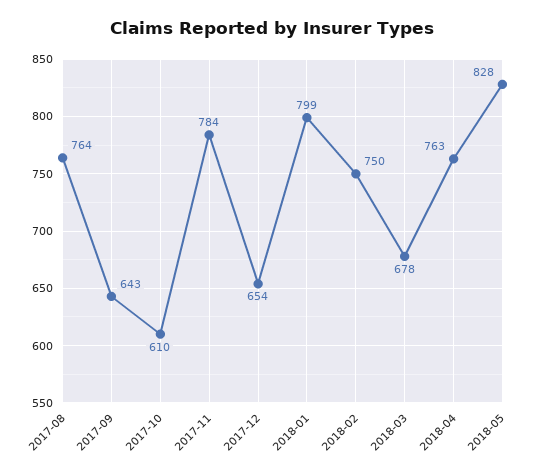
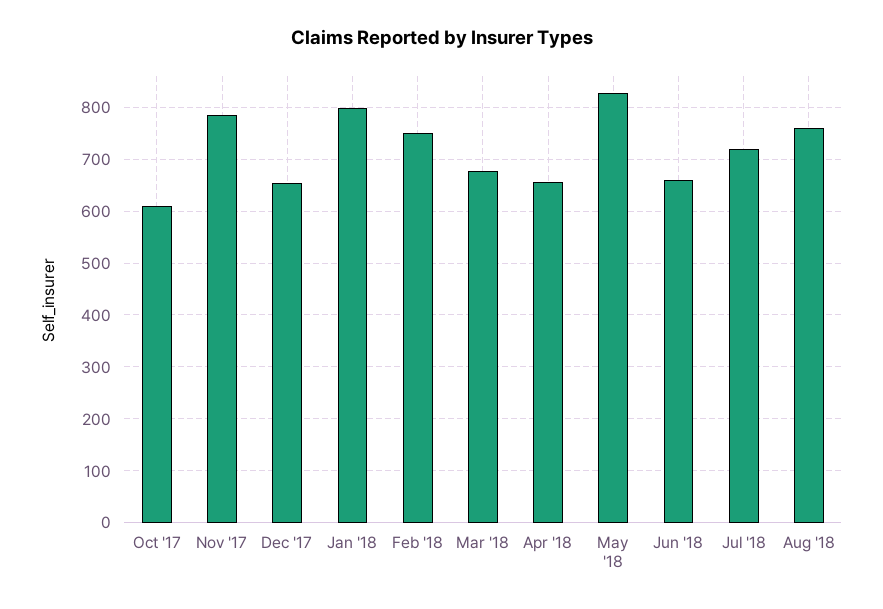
2017-08: 764 -> none
2017-09: 643 -> none
2018-04: 763 -> 660
Jun '18: none -> 660
Jul '18: none -> 720
Aug '18: none -> 760

